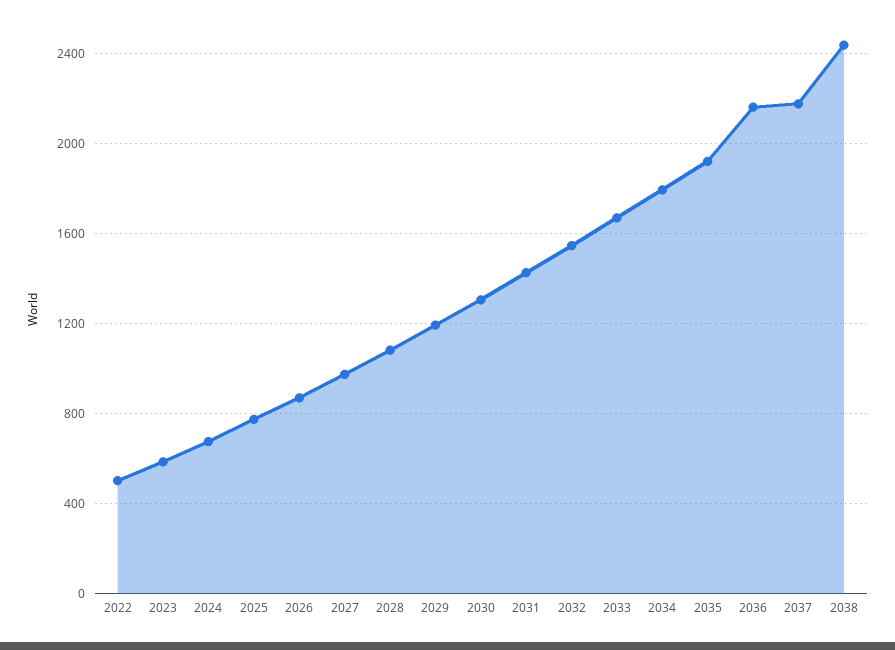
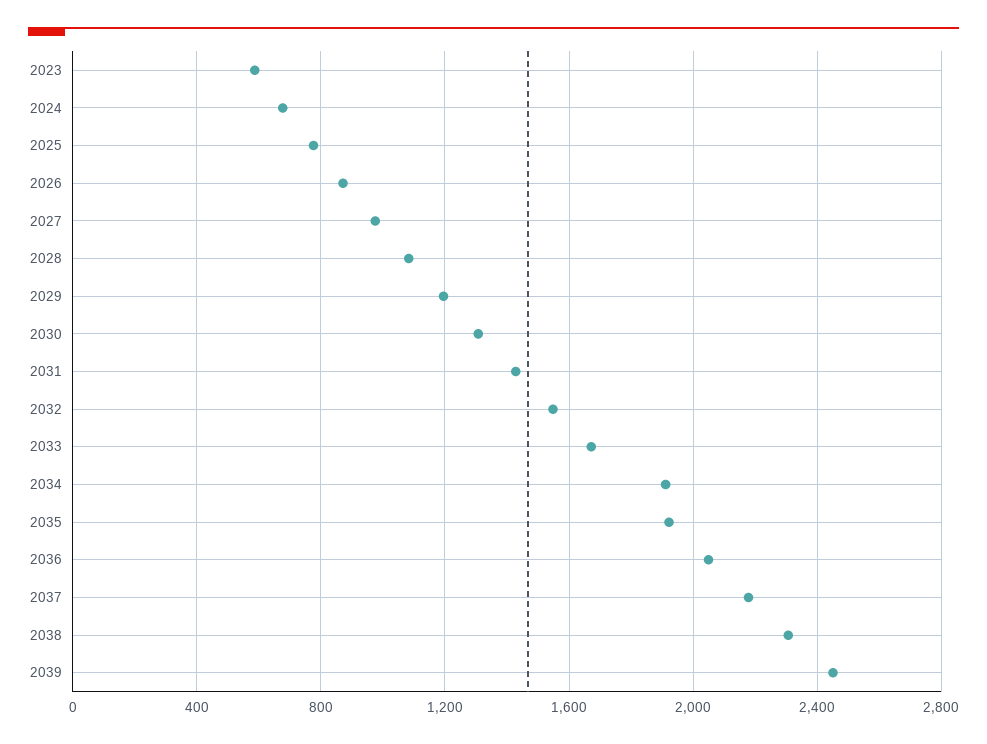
2022: 500 -> none
2034: 1800 -> 1900
2036: 2150 -> 2050
2038: 2450 -> 2300
2039: none -> 2450

